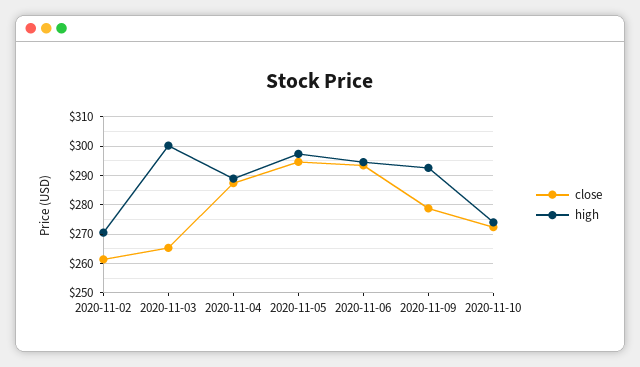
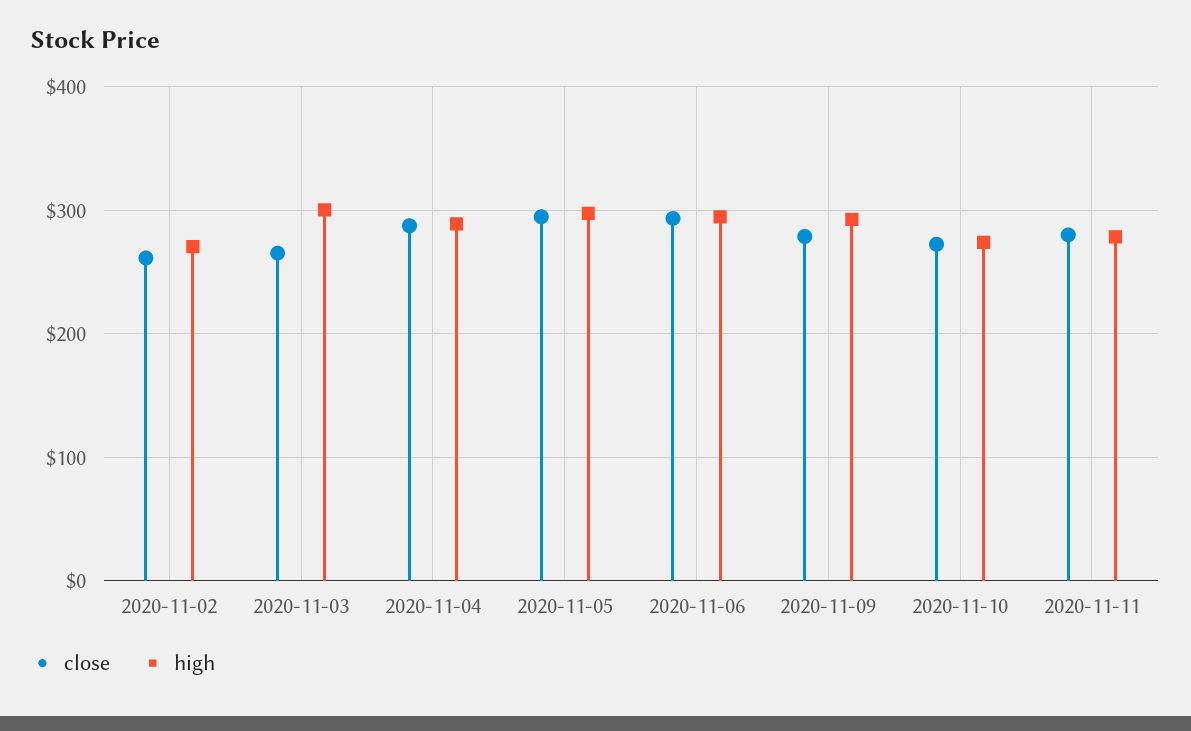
close, 2020-11-11: none -> 280
high, 2020-11-11: none -> 280

